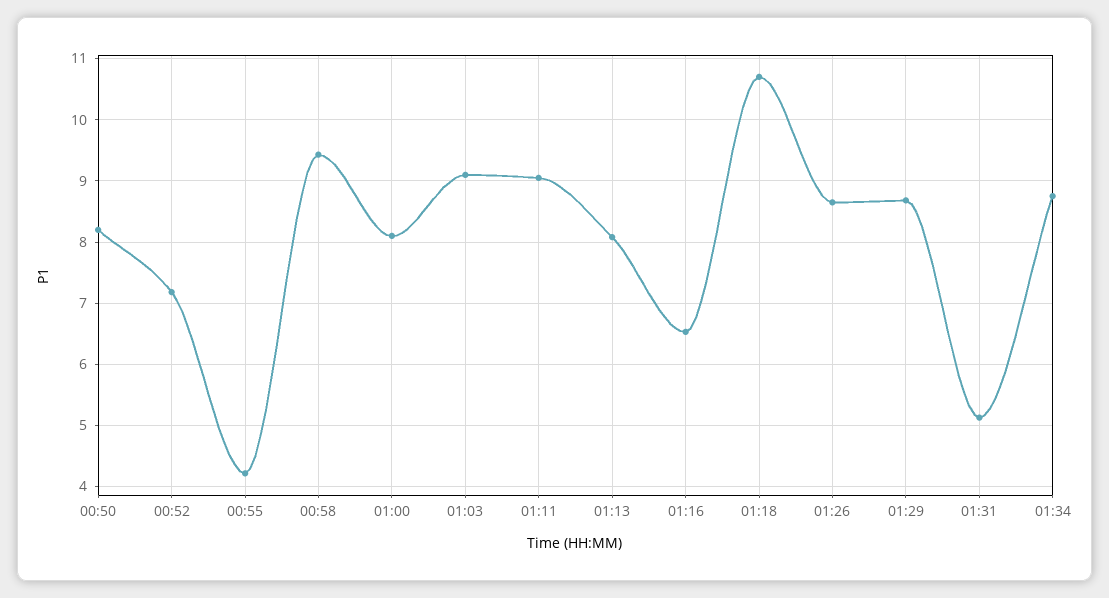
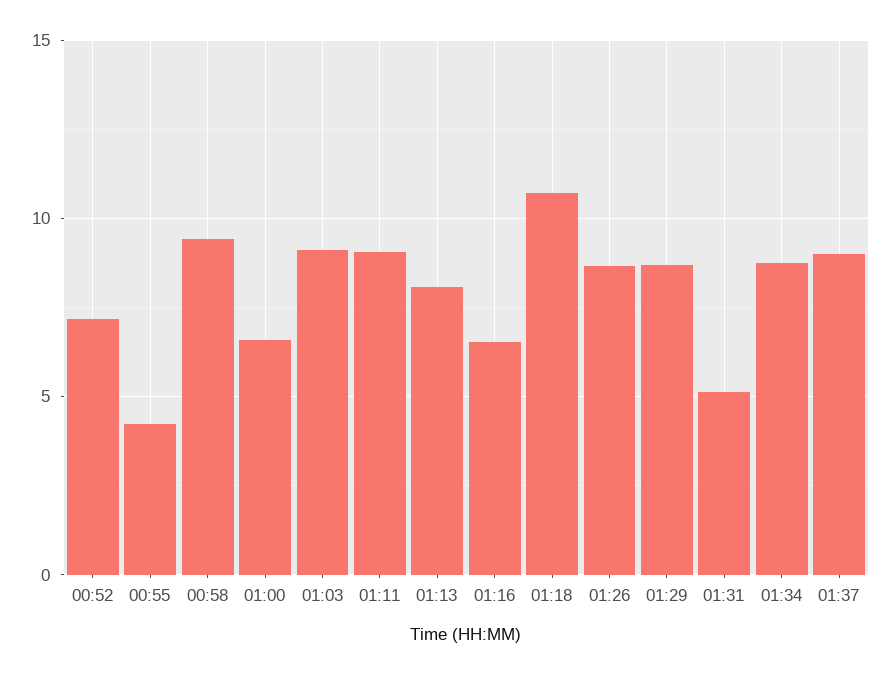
00:50: 8.2 -> none
01:00: 8.1 -> 6.5
01:37: none -> 9

